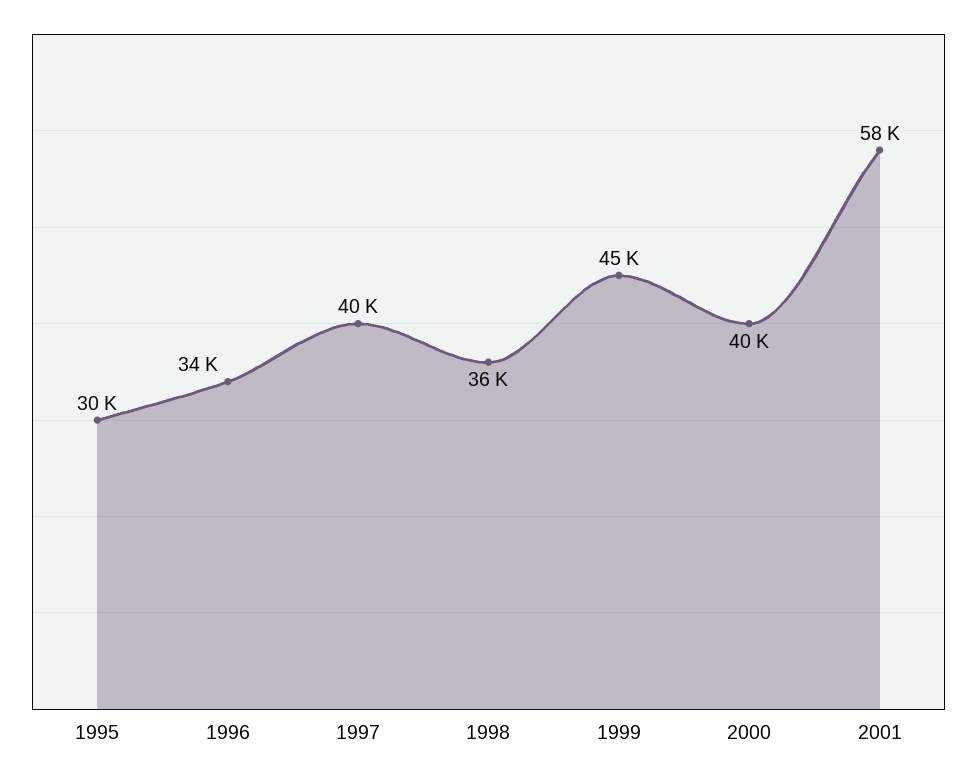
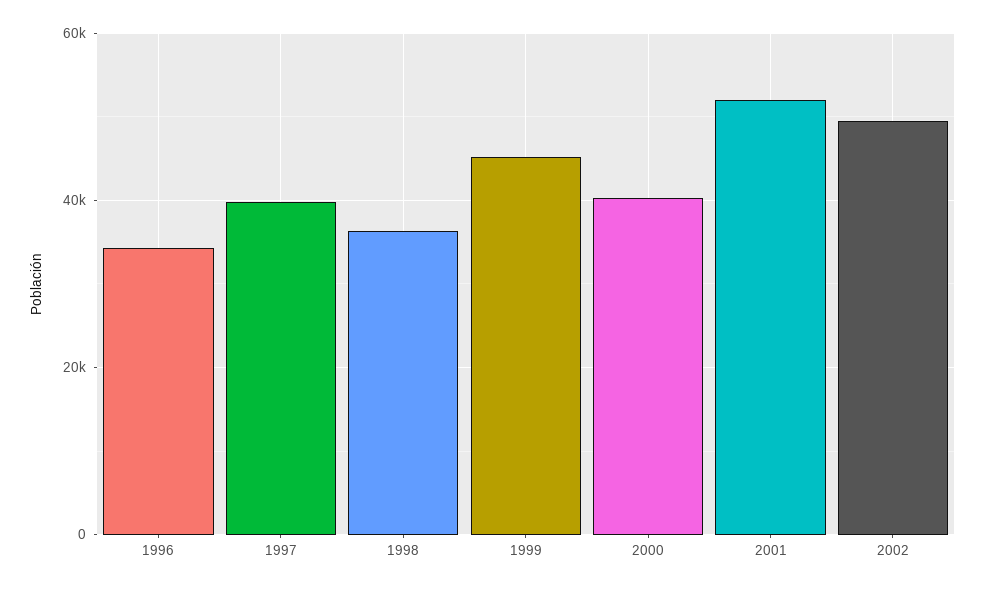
1995: 30000 -> none
2001: 58000 -> 52000
2002: none -> 50000

